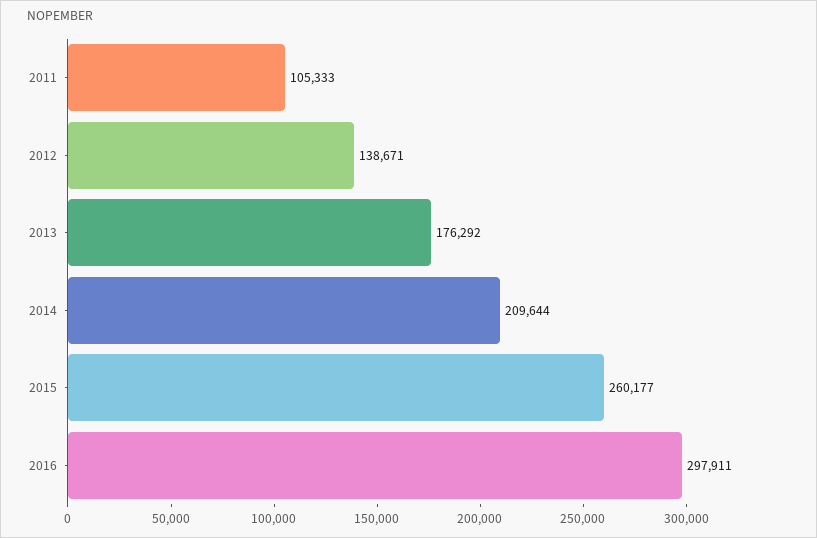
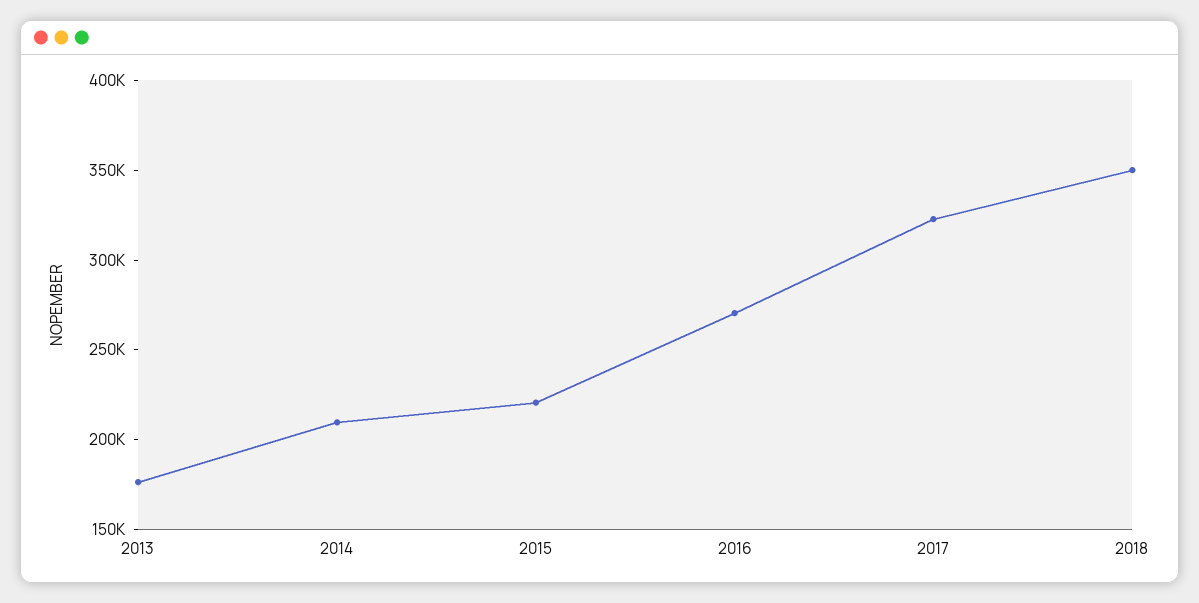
2011: 105333 -> none
2012: 138671 -> none
2015: 260177 -> 220000
2016: 297911 -> 270000
2017: none -> 320000
2018: none -> 350000

